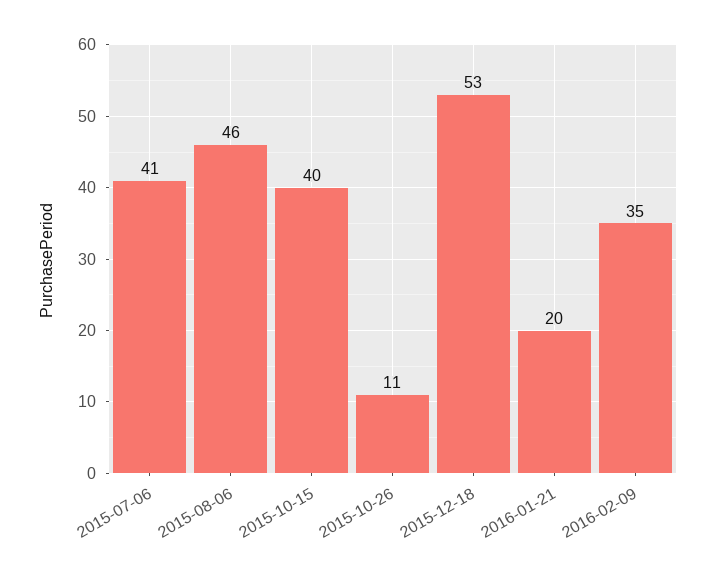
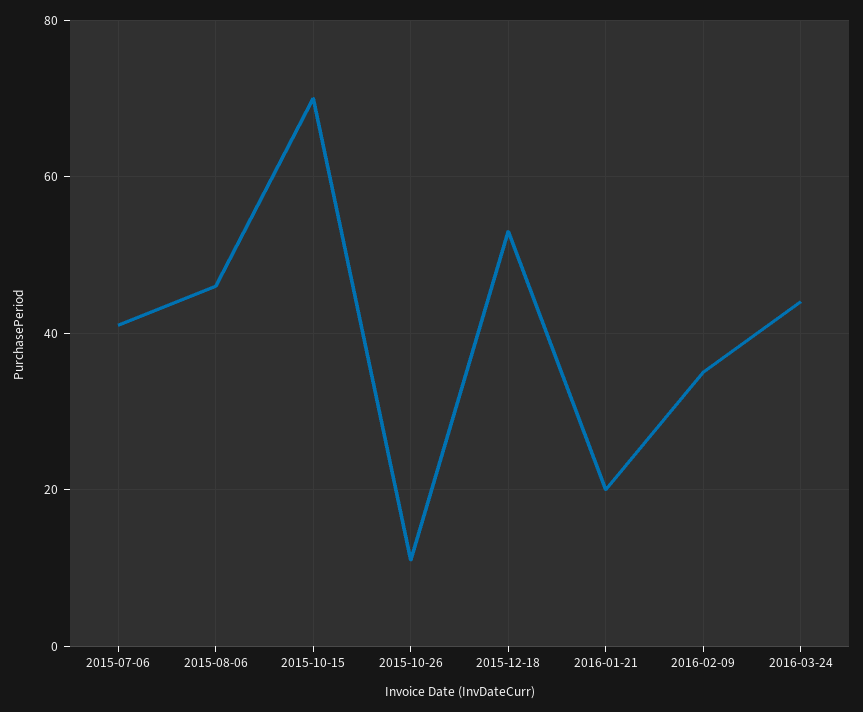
2015-10-15: 40 -> 70
2016-03-24: none -> 45

